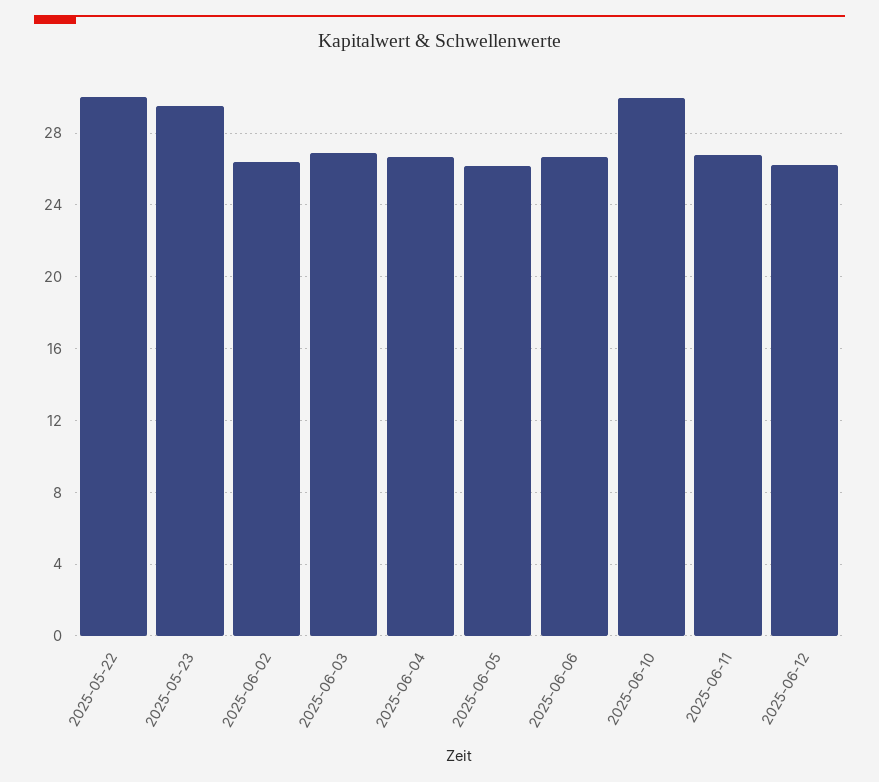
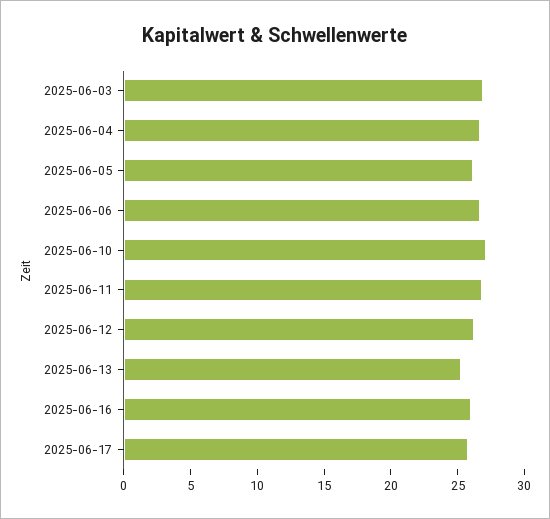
2025-05-22: 30 -> none
2025-05-23: 29.5 -> none
2025-06-02: 26.5 -> none
2025-06-10: 30 -> 27
2025-06-13: none -> 25
2025-06-16: none -> 26
2025-06-17: none -> 26

